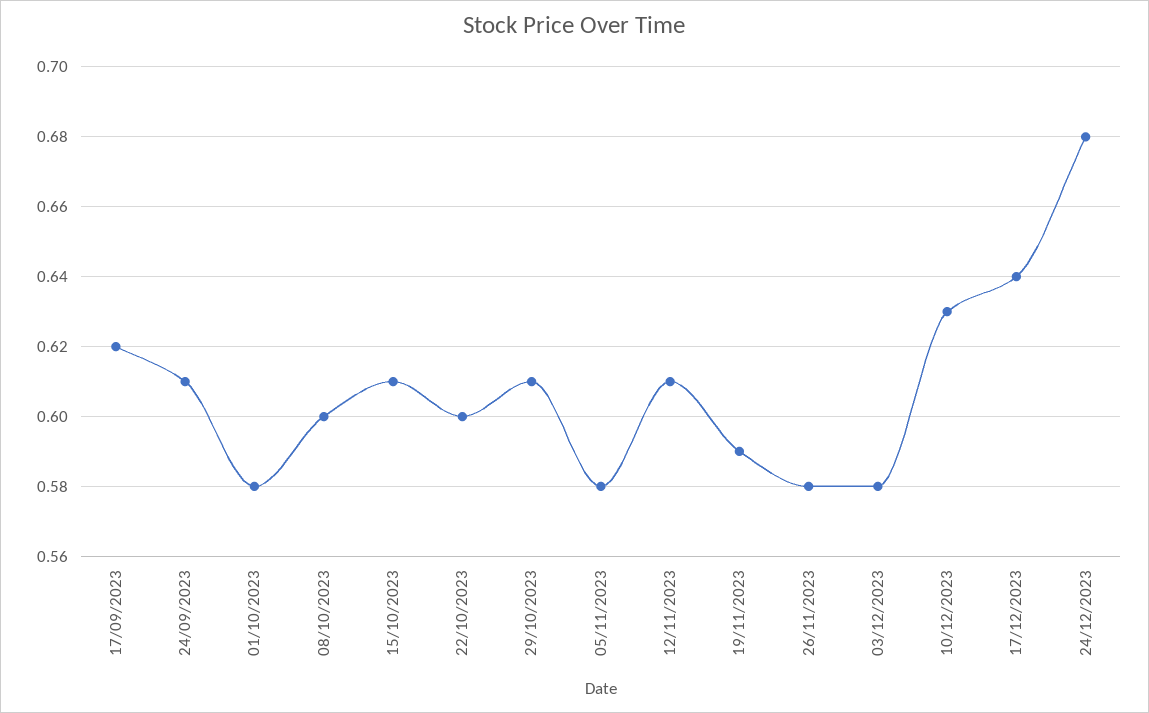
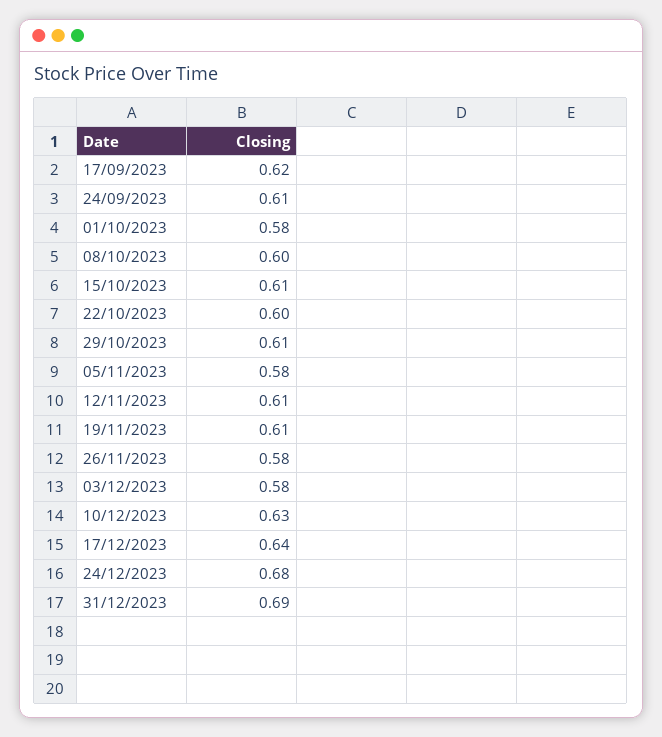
19/11/2023: 0.59 -> 0.61
31/12/2023: none -> 0.69

